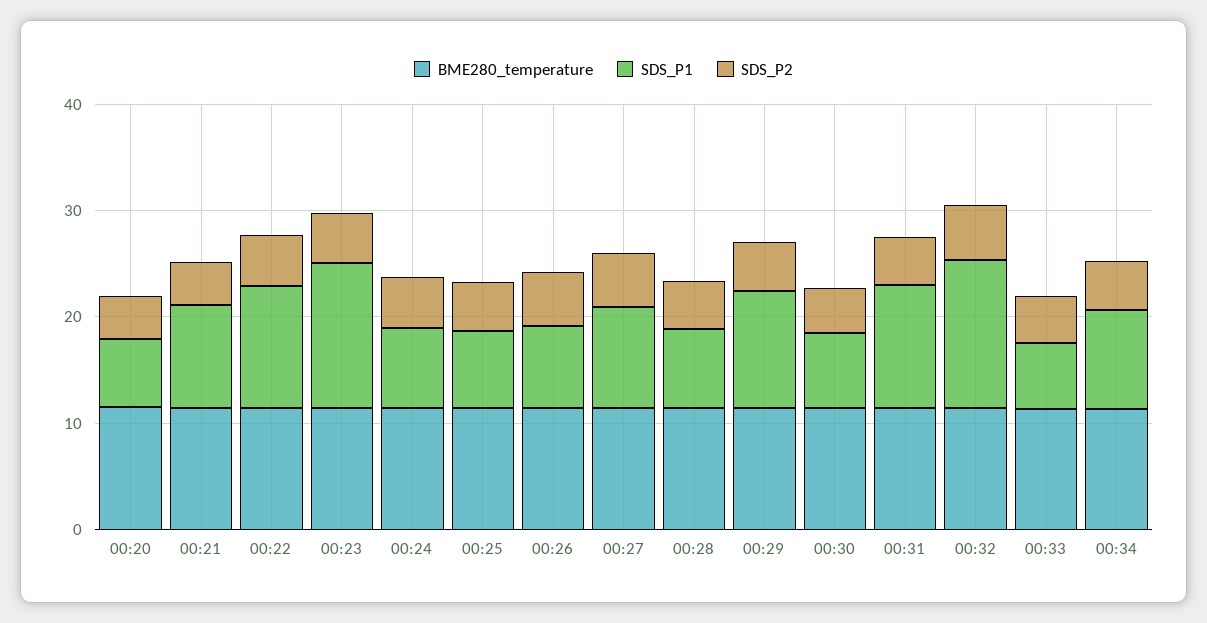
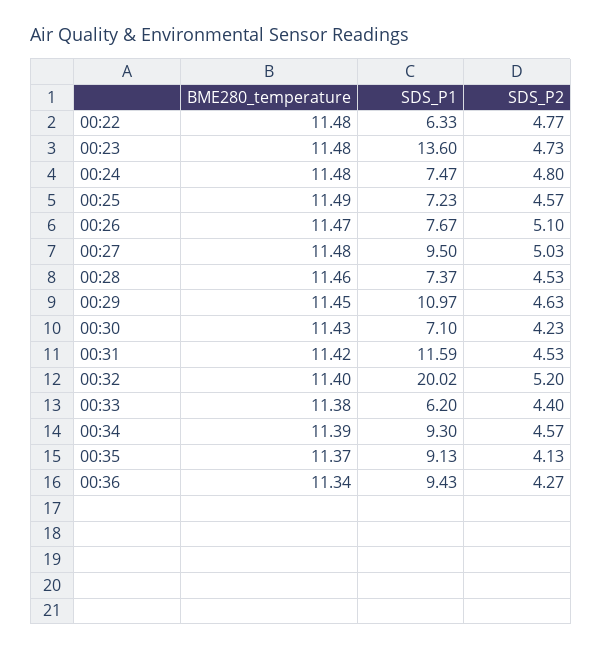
BME280_temperature, 00:20: 12 -> none
SDS_P1, 00:20: 6 -> none
SDS_P2, 00:20: 4 -> none
BME280_temperature, 00:21: 12 -> none
SDS_P1, 00:21: 10 -> none
SDS_P2, 00:21: 4 -> none
SDS_P1, 00:22: 12 -> 6.33
SDS_P1, 00:32: 14 -> 20.02
BME280_temperature, 00:35: none -> 11.37
SDS_P1, 00:35: none -> 9.13
SDS_P2, 00:35: none -> 4.13
BME280_temperature, 00:36: none -> 11.34
SDS_P1, 00:36: none -> 9.43
SDS_P2, 00:36: none -> 4.27

